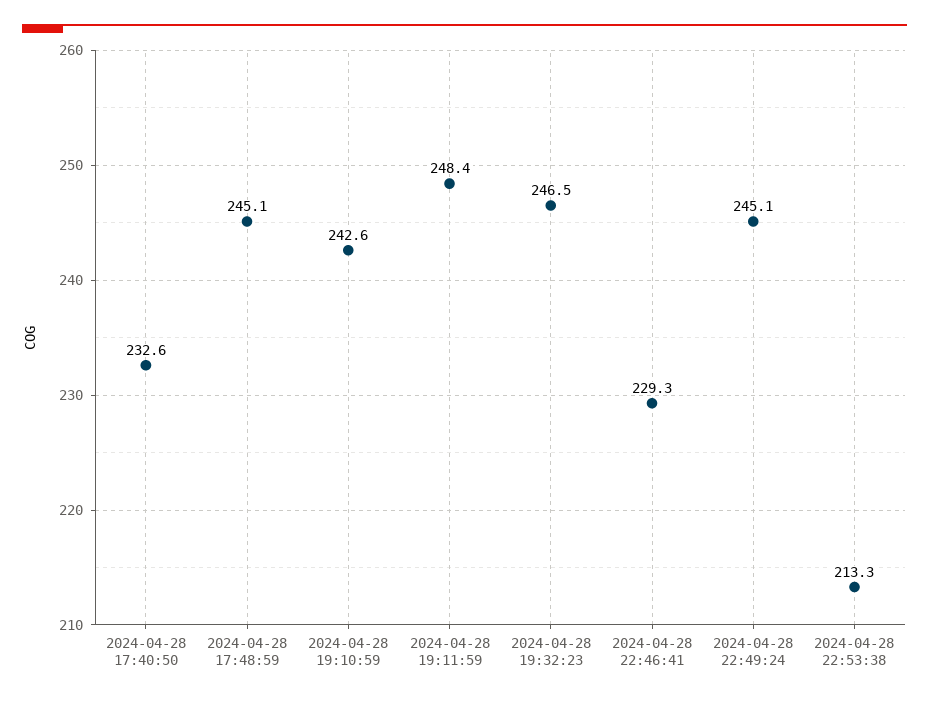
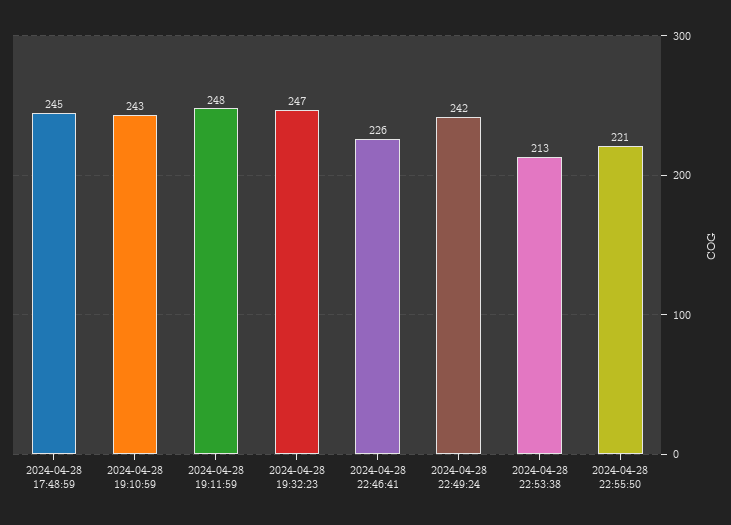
2024-04-28 17:40:50: 232.6 -> none
2024-04-28 22:46:41: 229.3 -> 226
2024-04-28 22:49:24: 245.1 -> 242
2024-04-28 22:55:50: none -> 221

